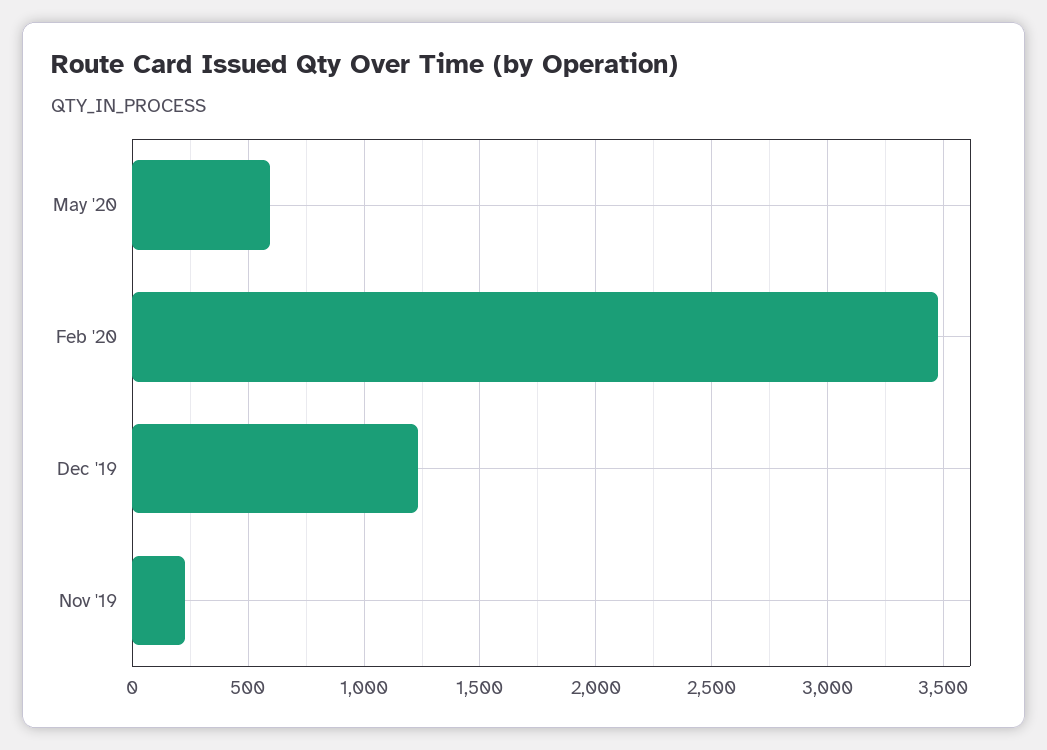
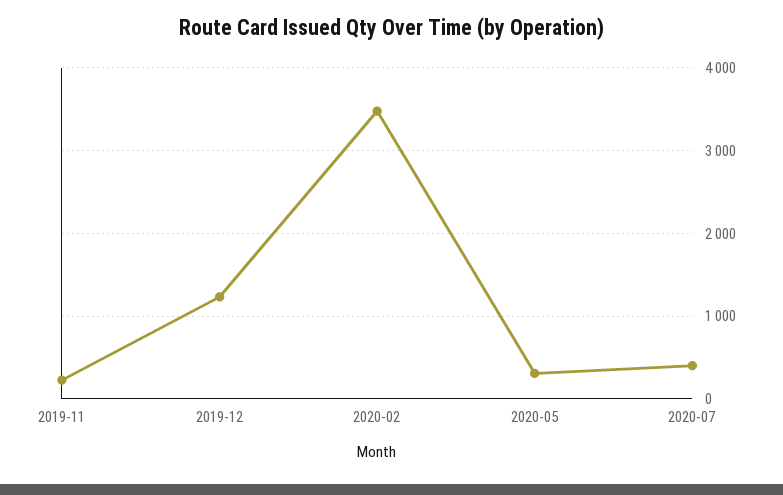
May '20: 600 -> 300
2020-07: none -> 400

